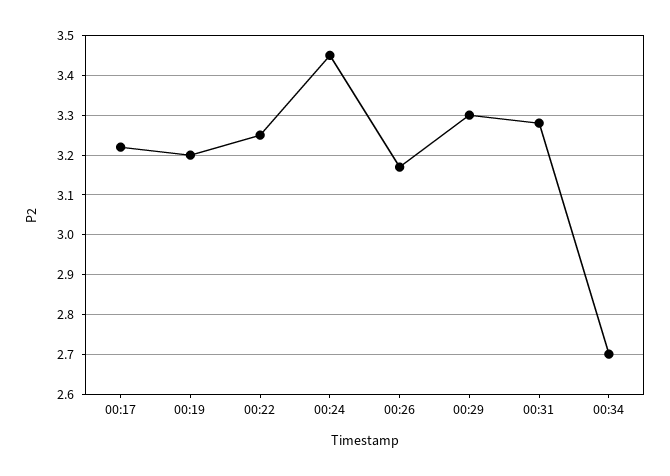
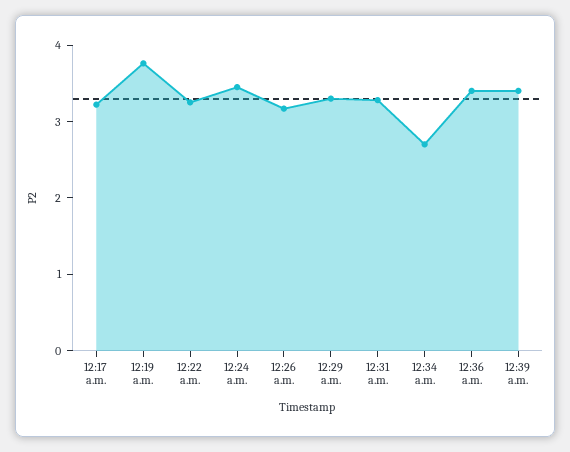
00:19: 3.2 -> 3.8
12:36 a.m.: none -> 3.4
12:39 a.m.: none -> 3.4

